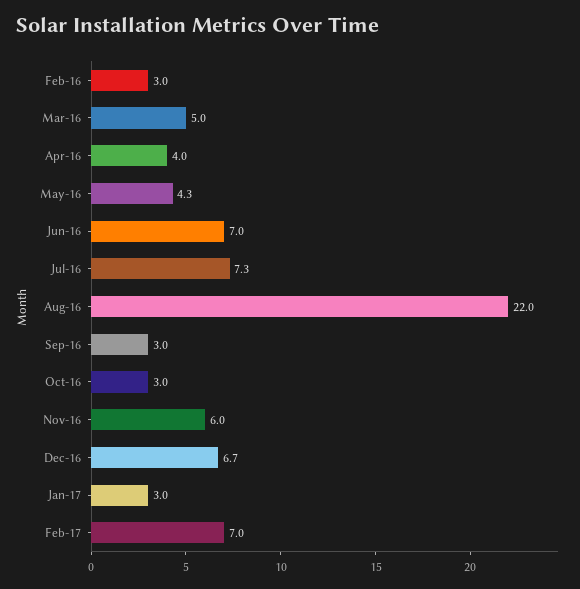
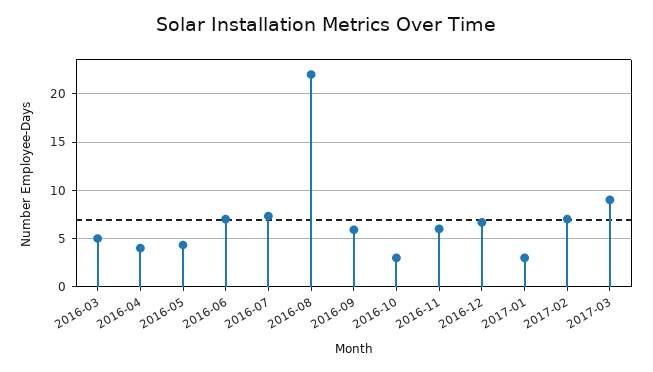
Feb-16: 3 -> none
Sep-16: 3 -> 6
2017-03: none -> 9

